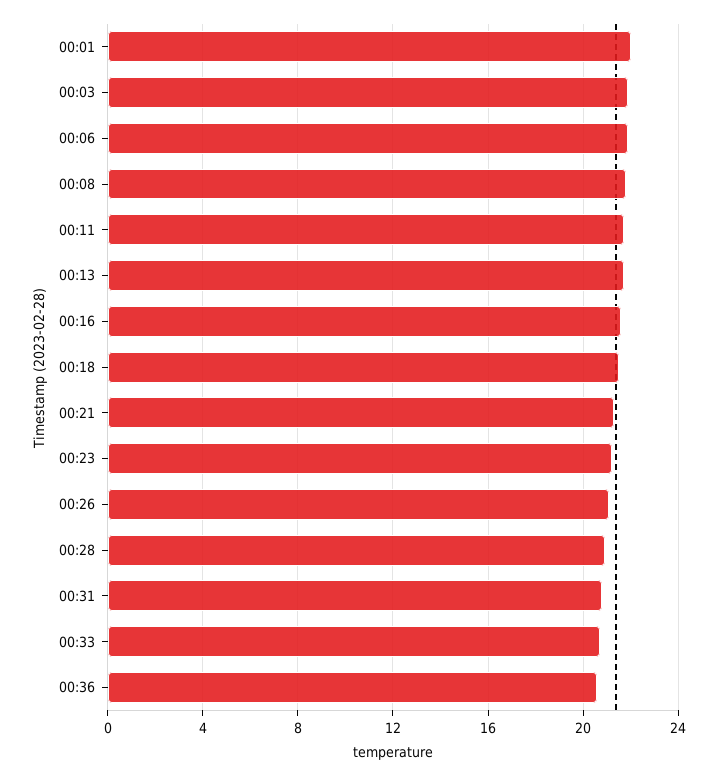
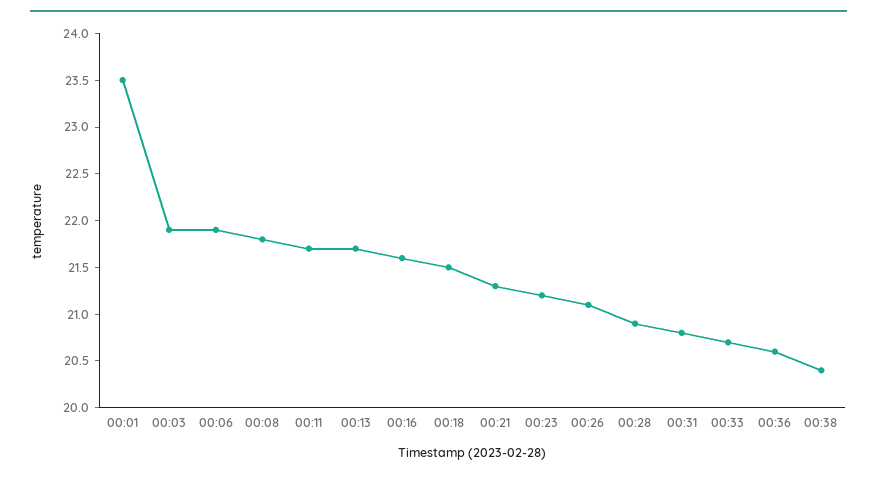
00:01: 22 -> 23.5
00:38: none -> 20.4

